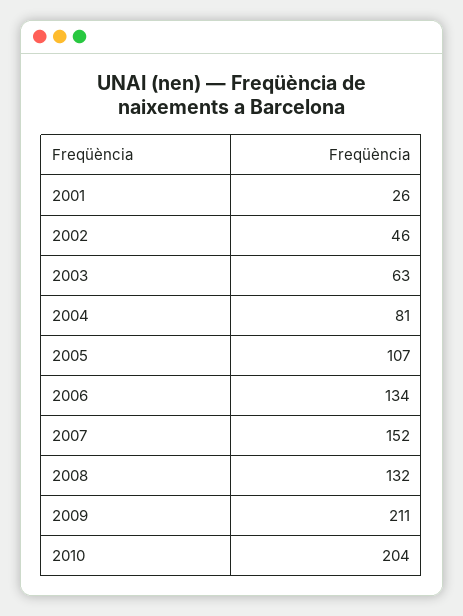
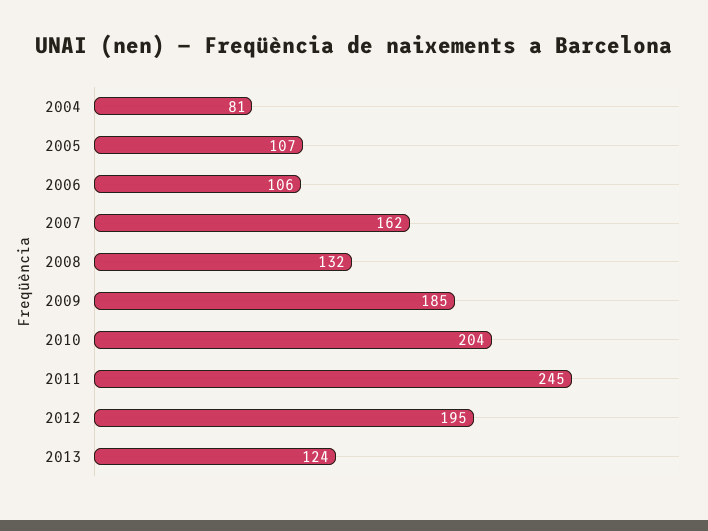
2001: 26 -> none
2002: 46 -> none
2003: 63 -> none
2006: 134 -> 106
2007: 152 -> 162
2009: 211 -> 185
2011: none -> 245
2012: none -> 195
2013: none -> 124

